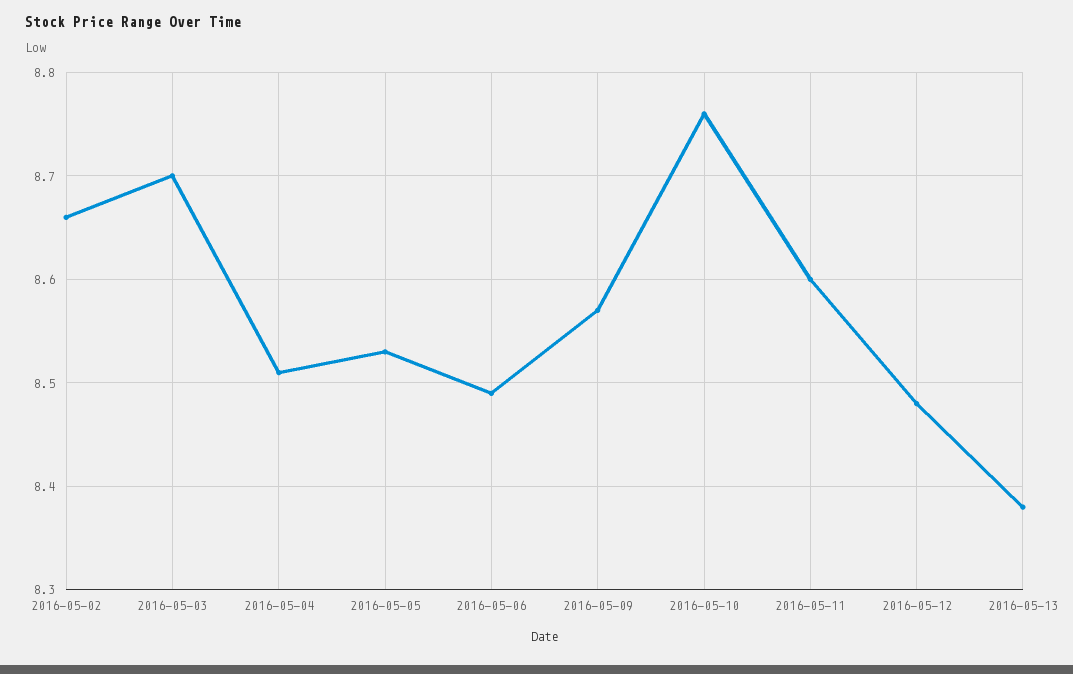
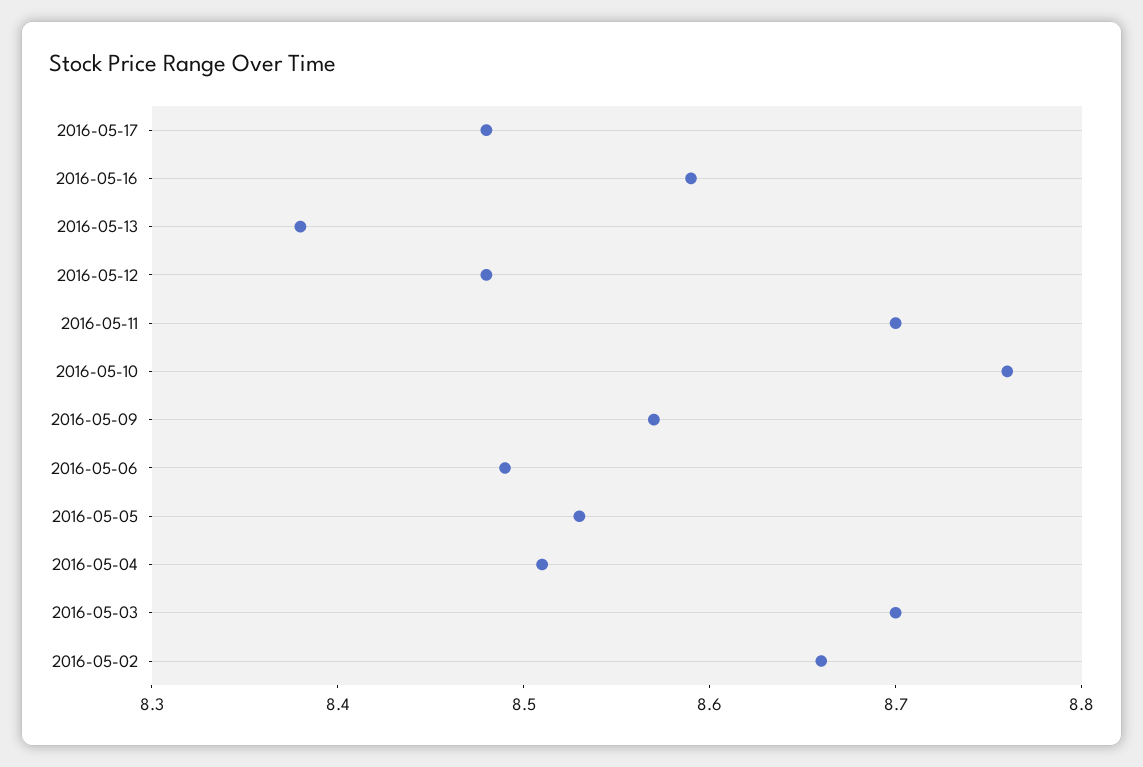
2016-05-11: 8.6 -> 8.7
2016-05-17: none -> 8.48
2016-05-16: none -> 8.59

